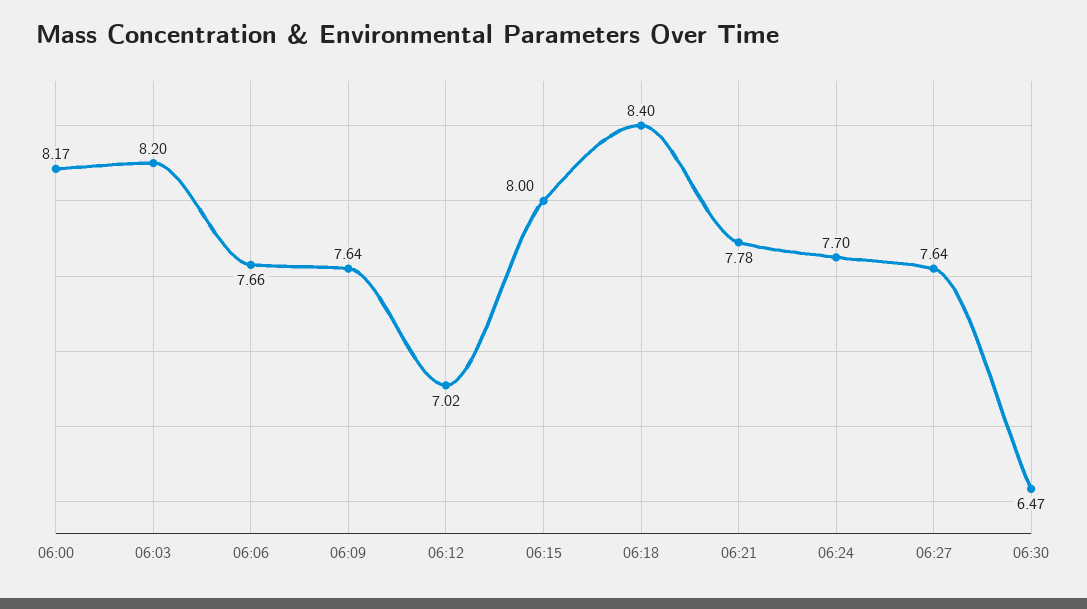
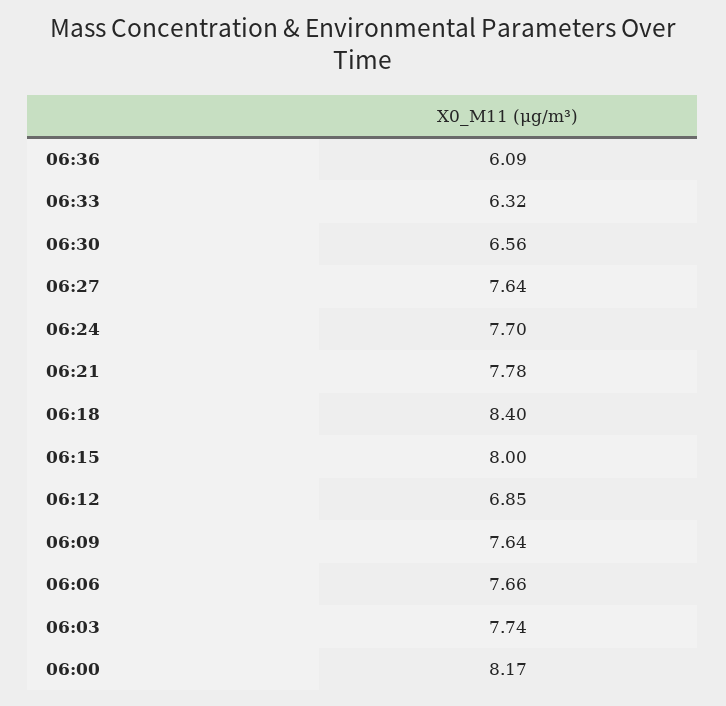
06:03: 8.2 -> 7.74
06:12: 7.02 -> 6.85
06:30: 6.47 -> 6.56
06:36: none -> 6.09
06:33: none -> 6.32

